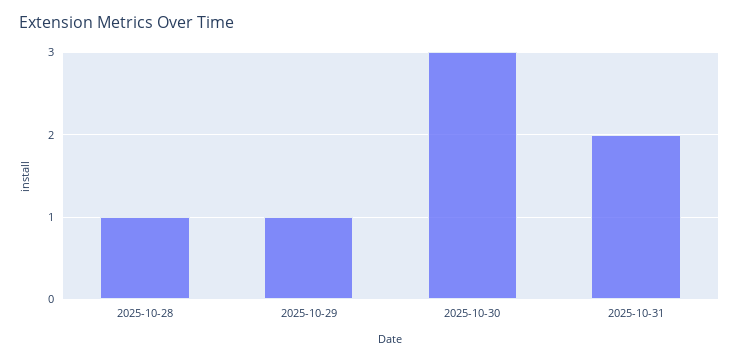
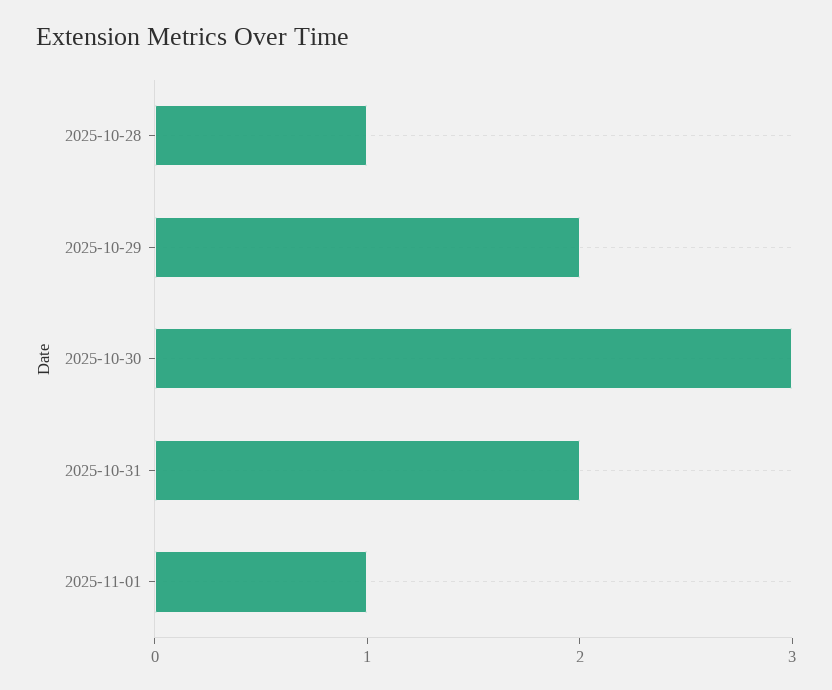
2025-10-29: 1 -> 2
2025-11-01: none -> 1

